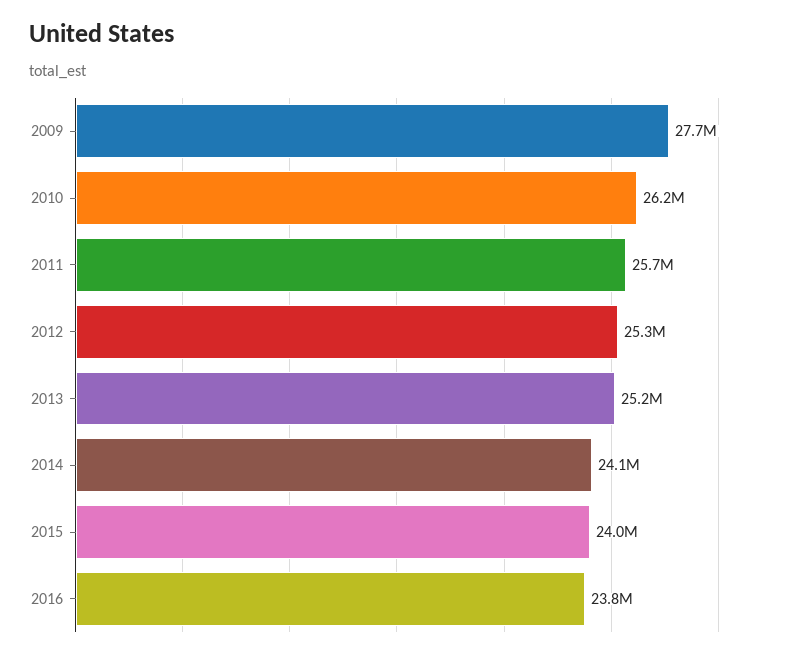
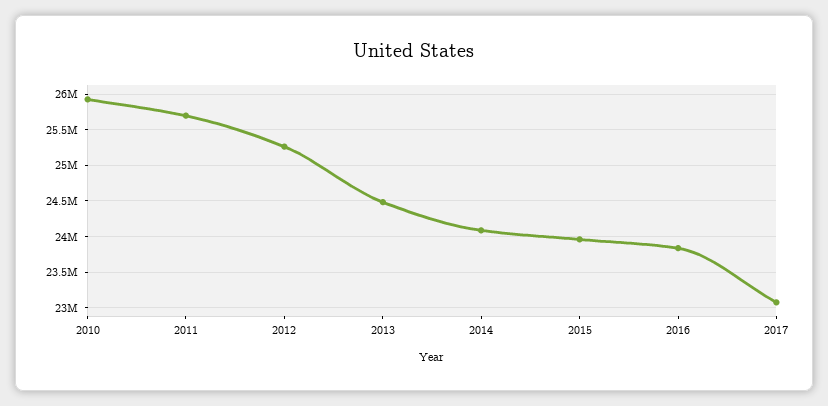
2009: 27700000 -> none
2010: 26200000 -> 25900000
2013: 25200000 -> 24500000
2017: none -> 23100000

